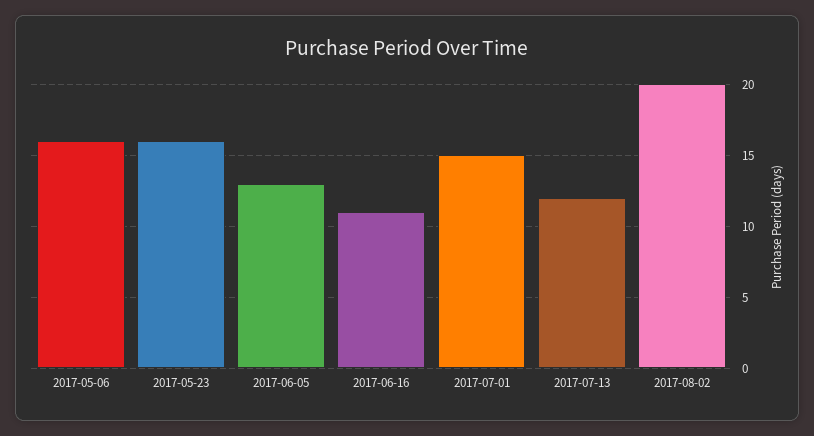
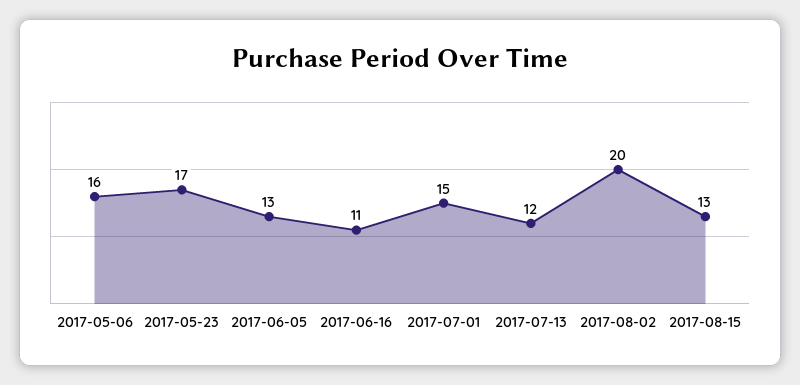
2017-05-23: 16 -> 17
2017-08-15: none -> 13

